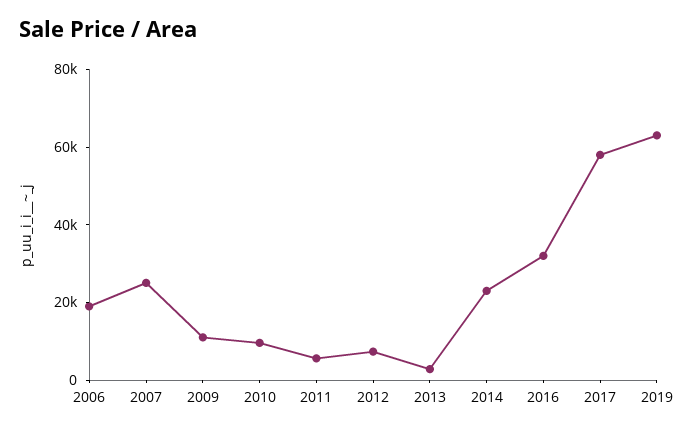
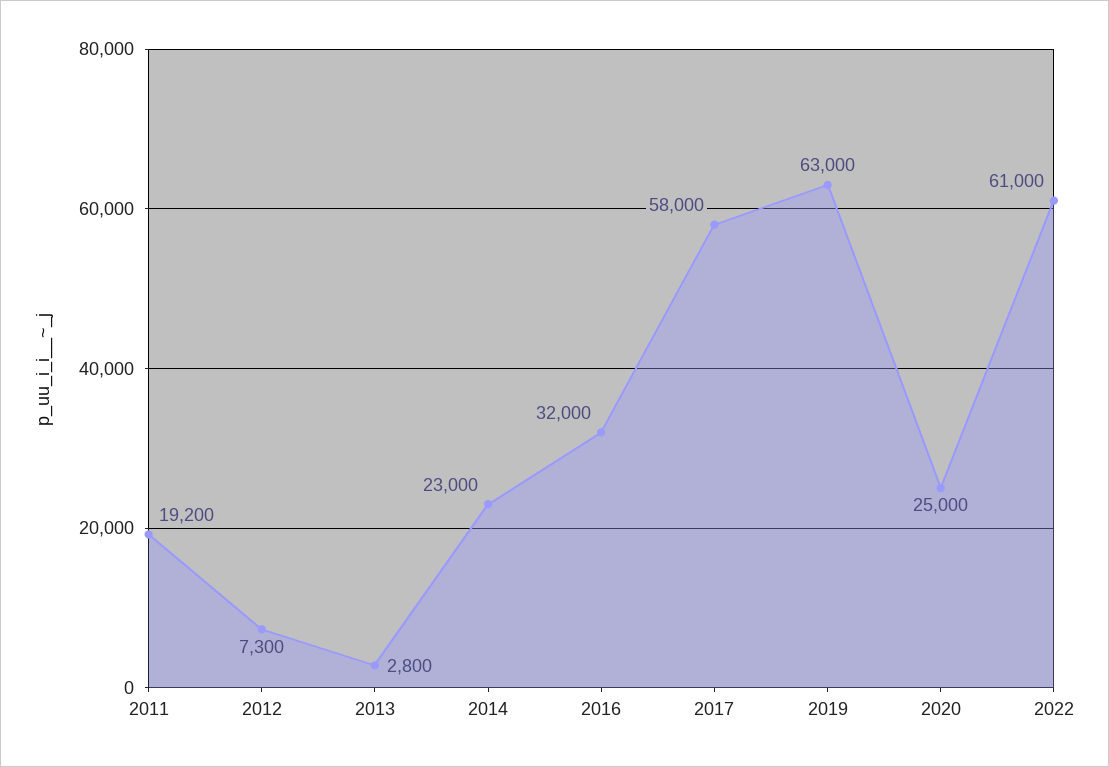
2006: 20000 -> none
2007: 25000 -> none
2009: 10000 -> none
2010: 10000 -> none
2011: 5000 -> 19200
2020: none -> 25000
2022: none -> 61000

